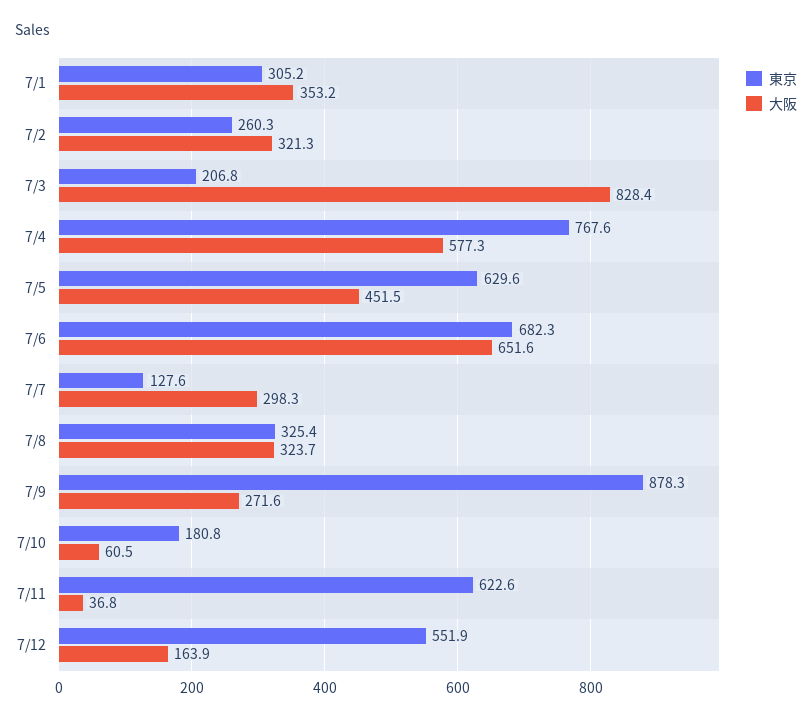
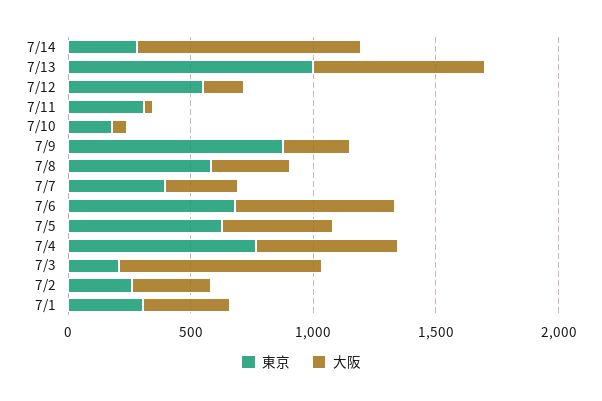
東京, 7/7: 127.6 -> 400
東京, 7/8: 325.4 -> 600
東京, 7/11: 622.6 -> 300
東京, 7/14: none -> 300
大阪, 7/14: none -> 900
東京, 7/13: none -> 1000
大阪, 7/13: none -> 700

